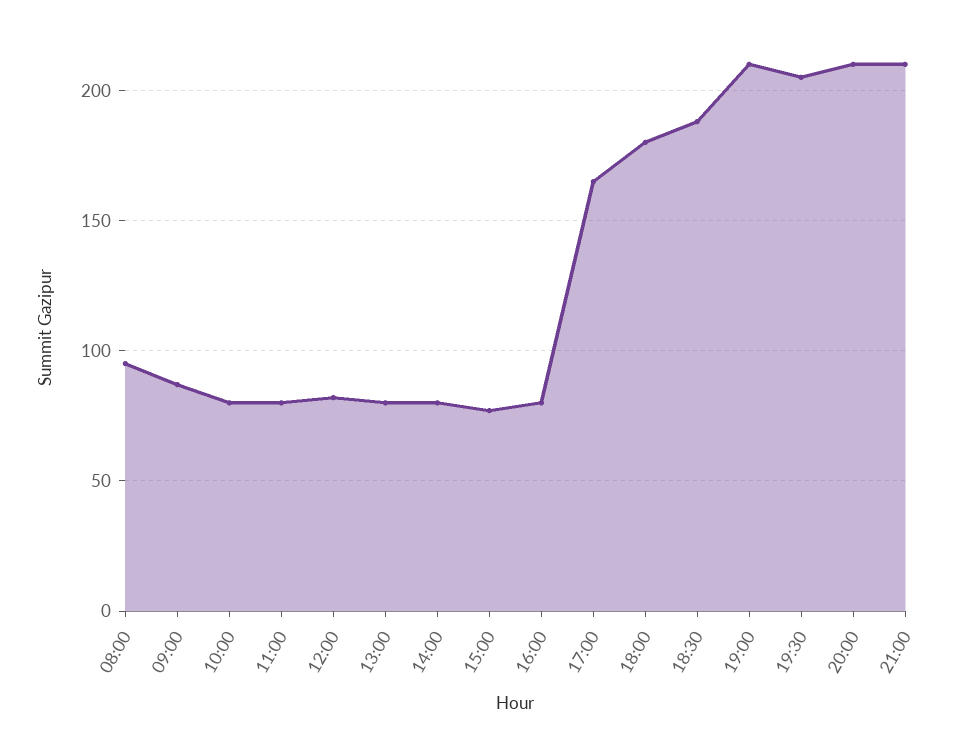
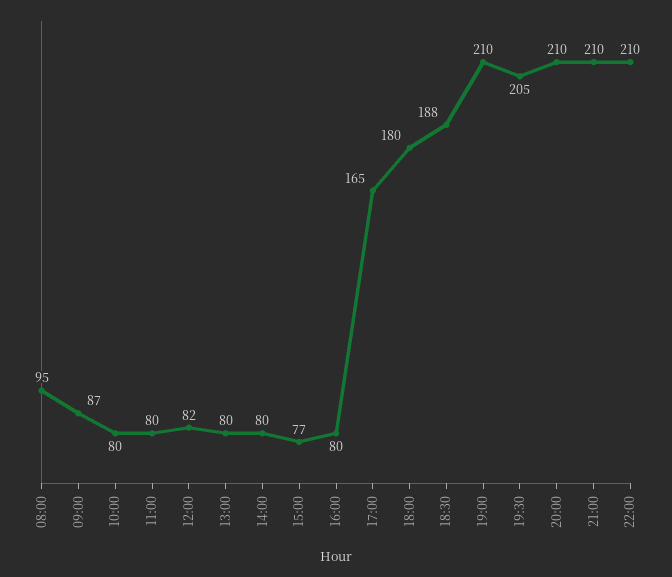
22:00: none -> 210

